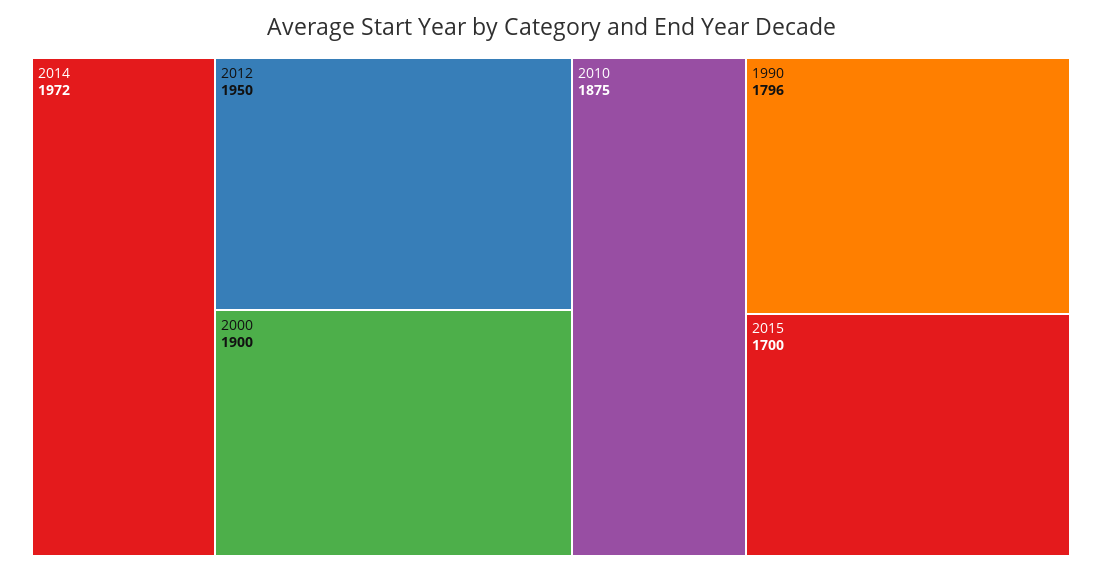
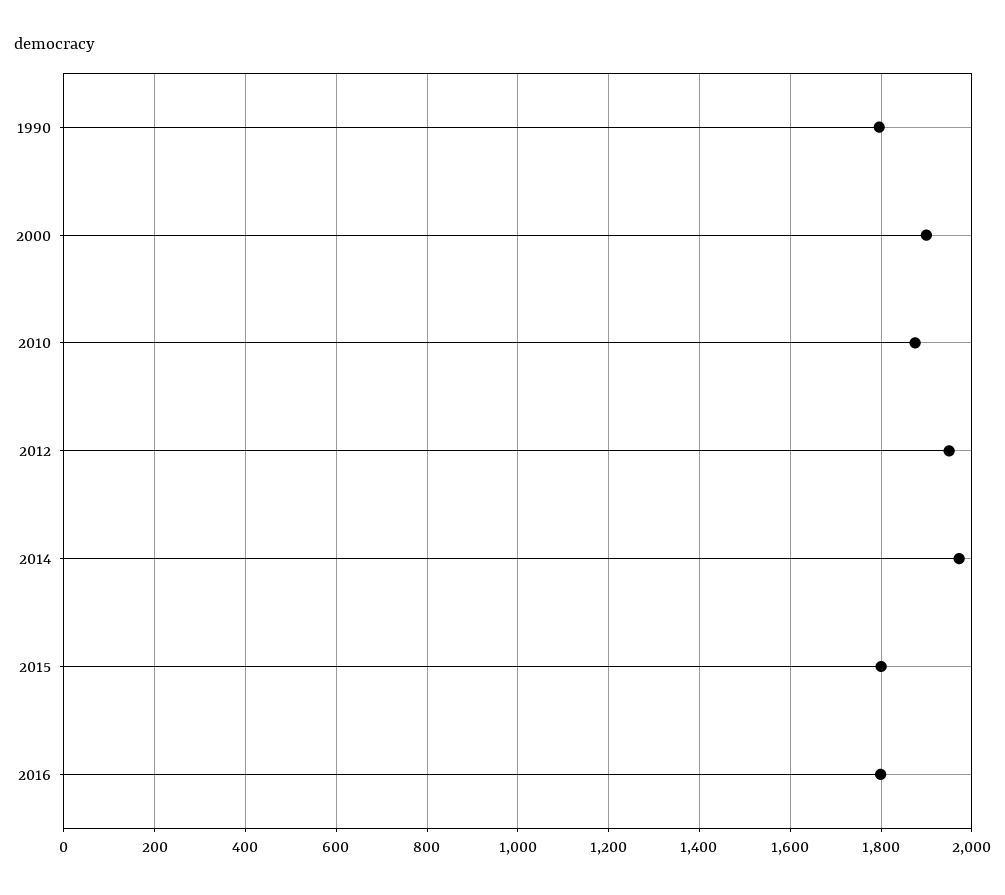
2015: 1700 -> 1800
2016: none -> 1800

